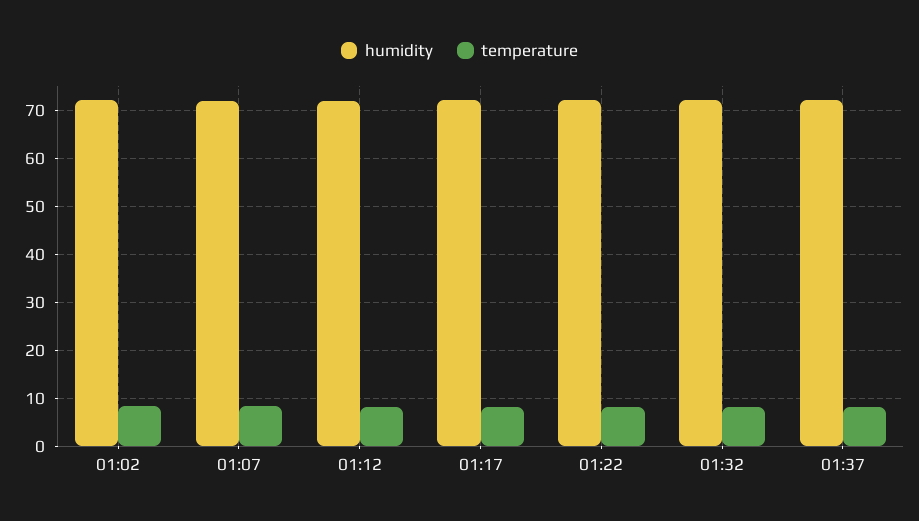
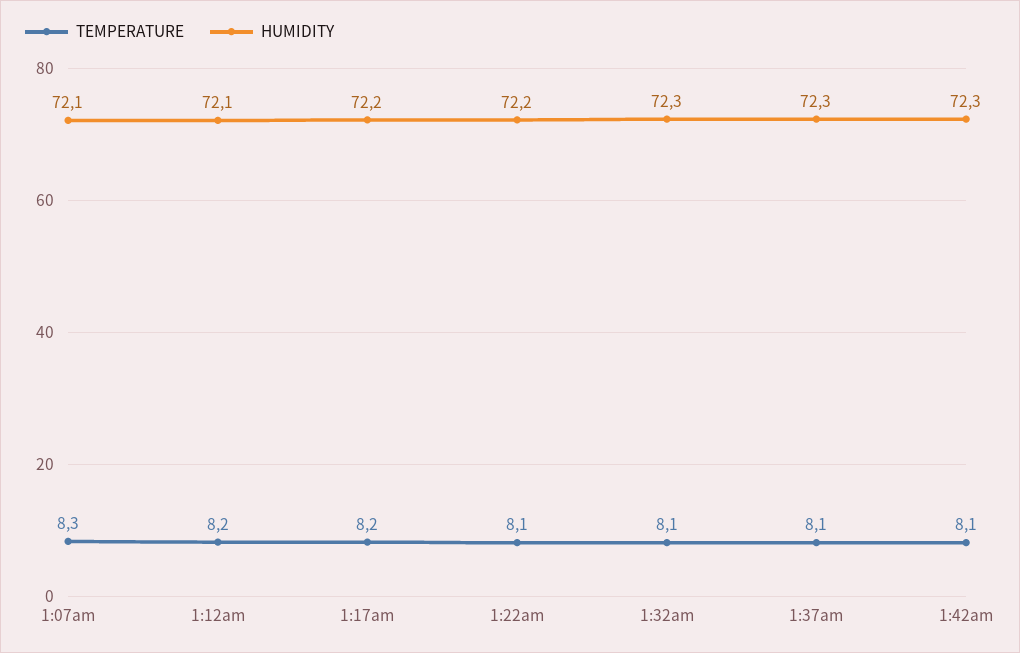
humidity, 01:02: 72 -> none
temperature, 01:02: 8 -> none
temperature, 1:42am: none -> 8.1
humidity, 1:42am: none -> 72.3

